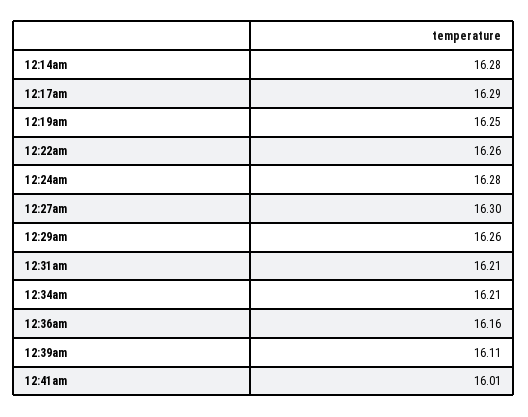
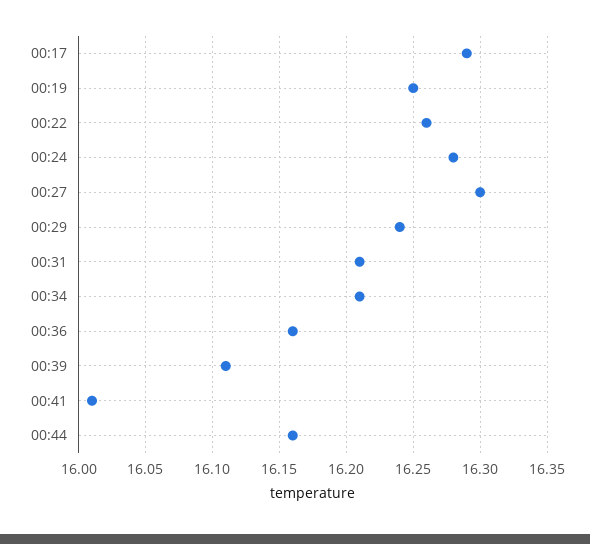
12:14am: 16.28 -> none
12:29am: 16.26 -> 16.24
00:44: none -> 16.16

